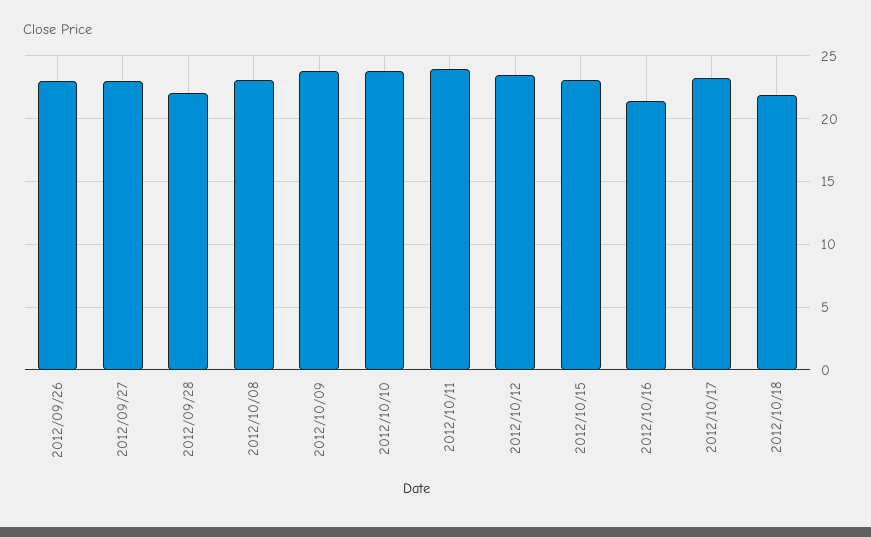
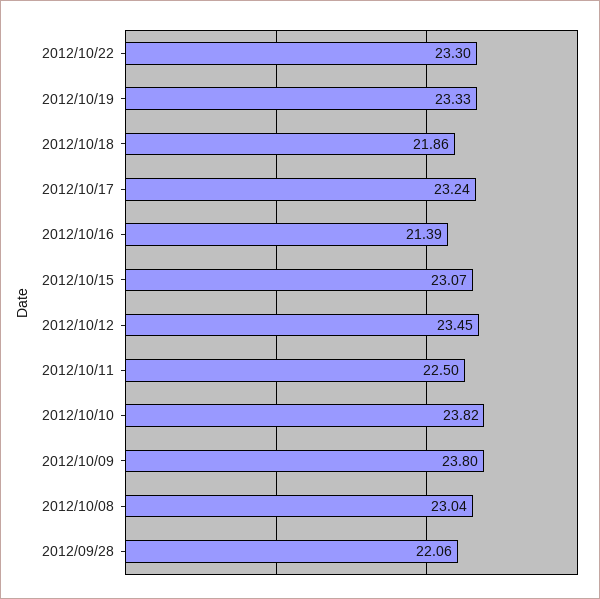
2012/09/26: 23 -> none
2012/09/27: 23 -> none
2012/10/11: 24 -> 22.5
2012/10/22: none -> 23.3
2012/10/19: none -> 23.33

